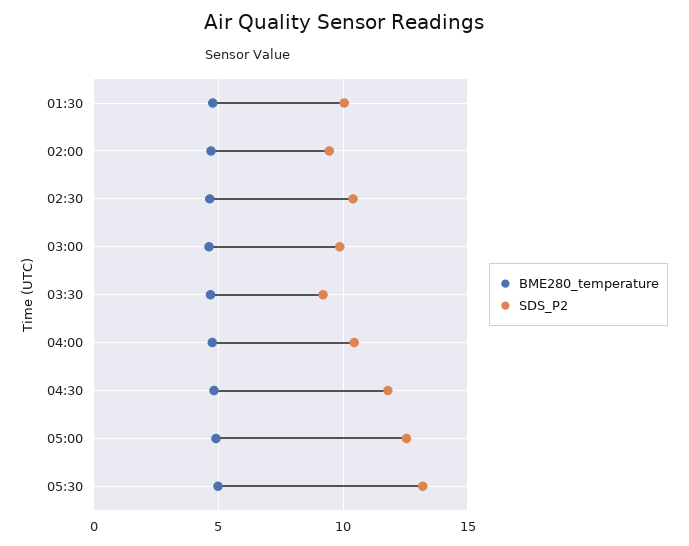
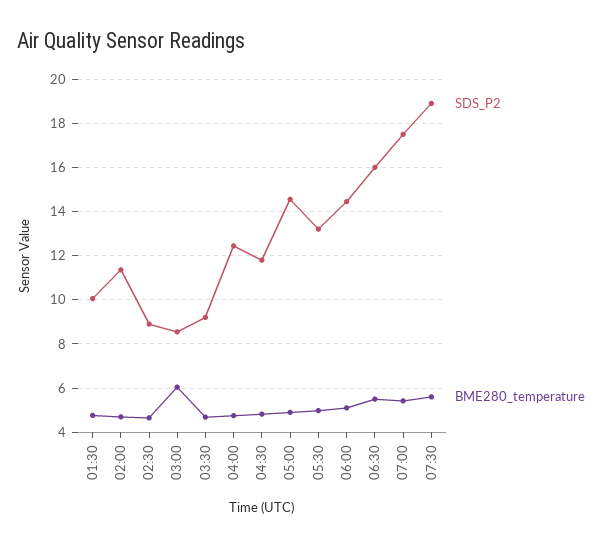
SDS_P2, 02:00: 9.5 -> 11.5
SDS_P2, 02:30: 10.5 -> 9
BME280_temperature, 03:00: 4.5 -> 6
SDS_P2, 03:00: 10 -> 8.5
SDS_P2, 04:00: 10.5 -> 12.5
SDS_P2, 05:00: 12.5 -> 14.5
SDS_P2, 06:00: none -> 14.5
BME280_temperature, 06:00: none -> 5
SDS_P2, 06:30: none -> 16
BME280_temperature, 06:30: none -> 5.5
SDS_P2, 07:00: none -> 17.5
BME280_temperature, 07:00: none -> 5.5
SDS_P2, 07:30: none -> 19
BME280_temperature, 07:30: none -> 5.5

